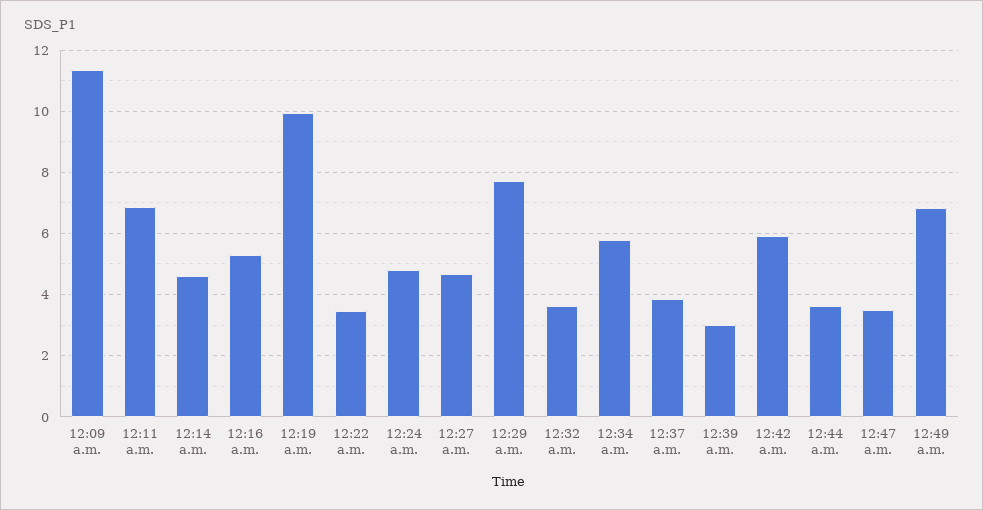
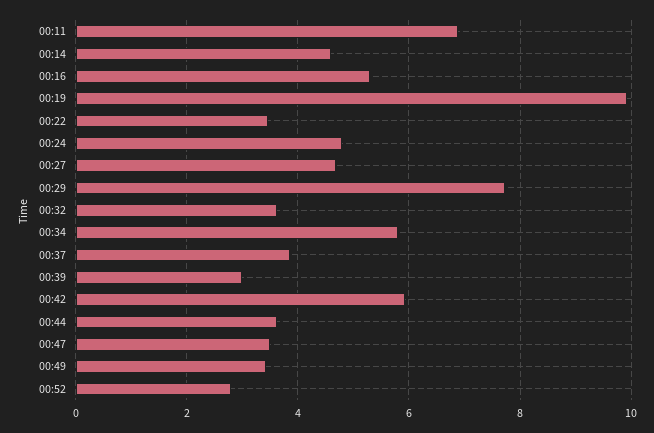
12:09 a.m.: 11.4 -> none
12:49 a.m.: 6.8 -> 3.4
00:52: none -> 2.8

